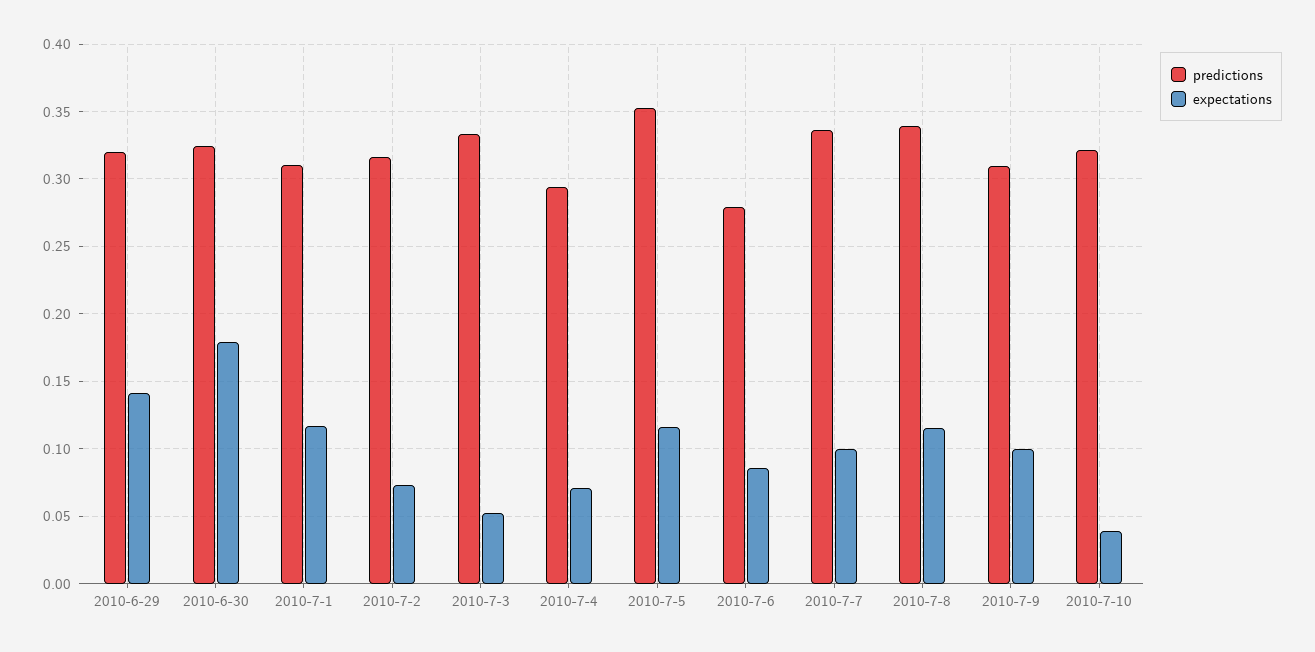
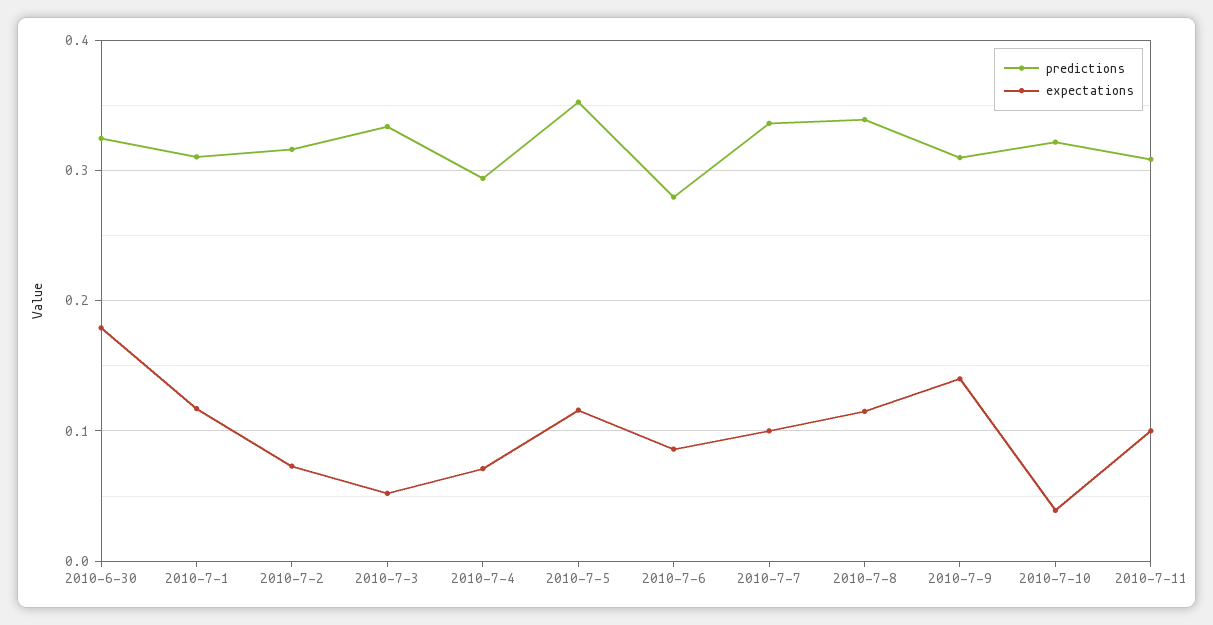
predictions, 2010-6-29: 0.32 -> none
expectations, 2010-6-29: 0.14 -> none
expectations, 2010-7-9: 0.1 -> 0.14
predictions, 2010-7-11: none -> 0.31
expectations, 2010-7-11: none -> 0.1

